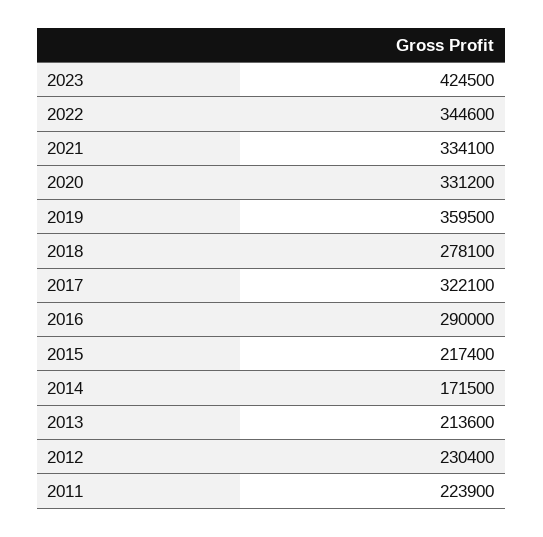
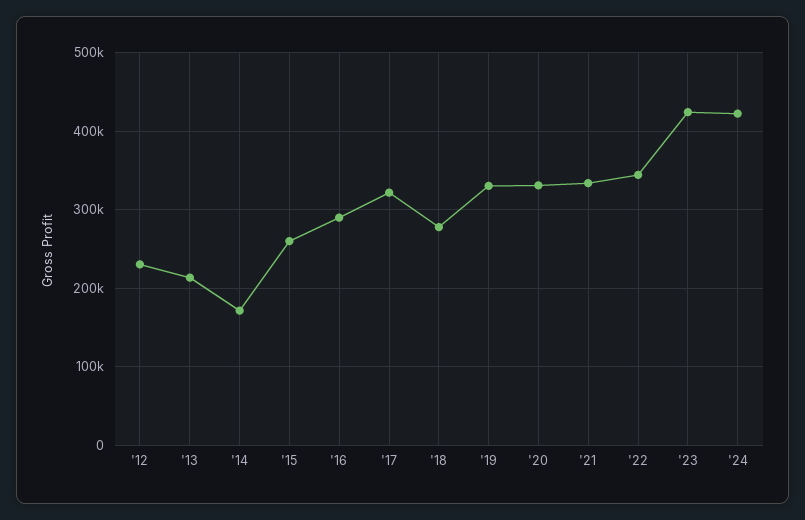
2019: 359500 -> 330000
2015: 217400 -> 260000
2011: 223900 -> none
'24: none -> 420000

